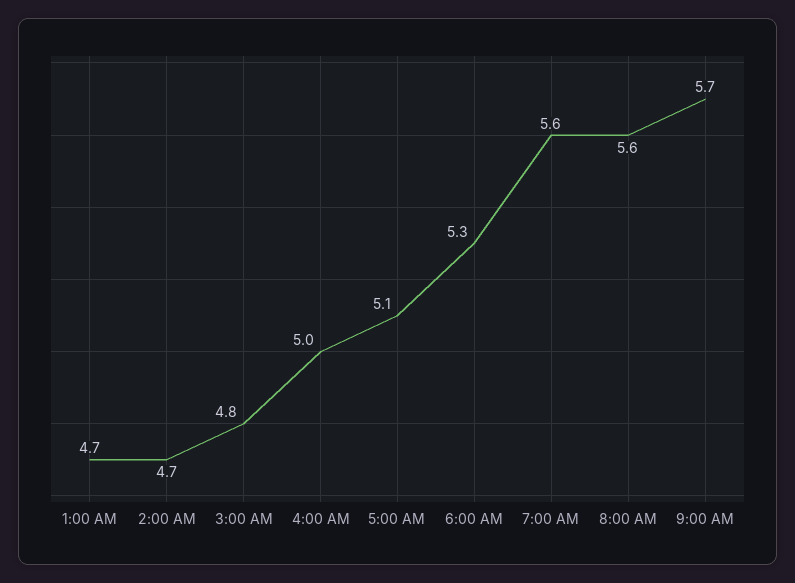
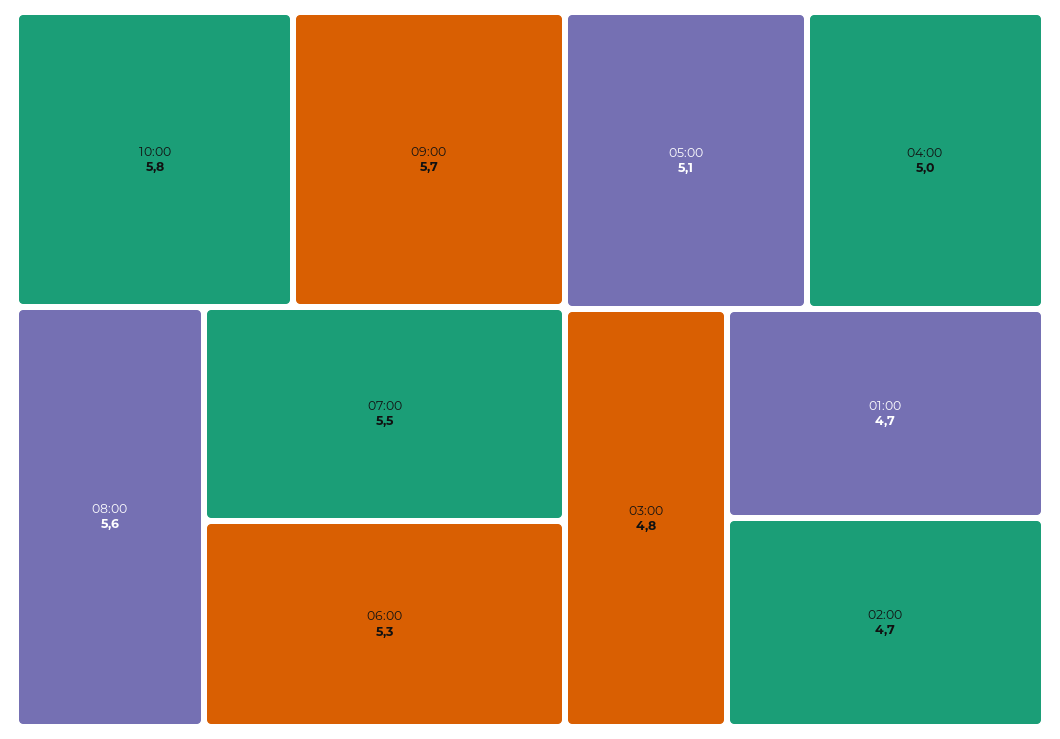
7:00 AM: 5.6 -> 5.5
10:00: none -> 5.8

